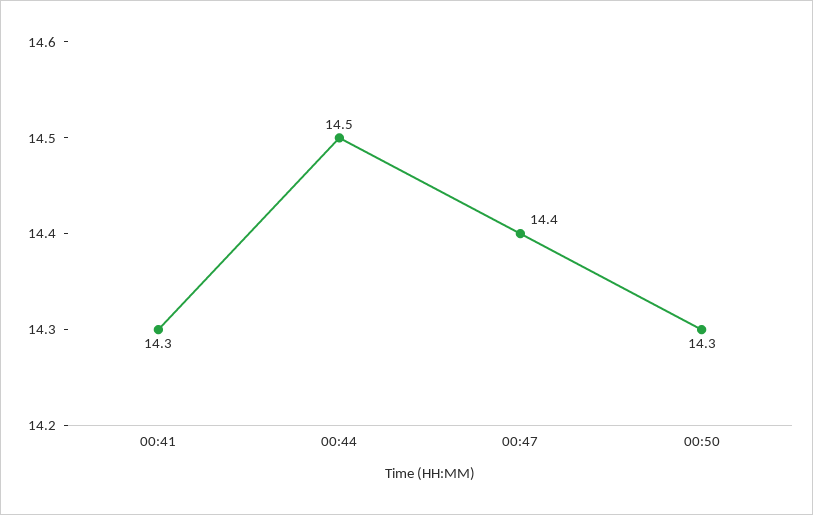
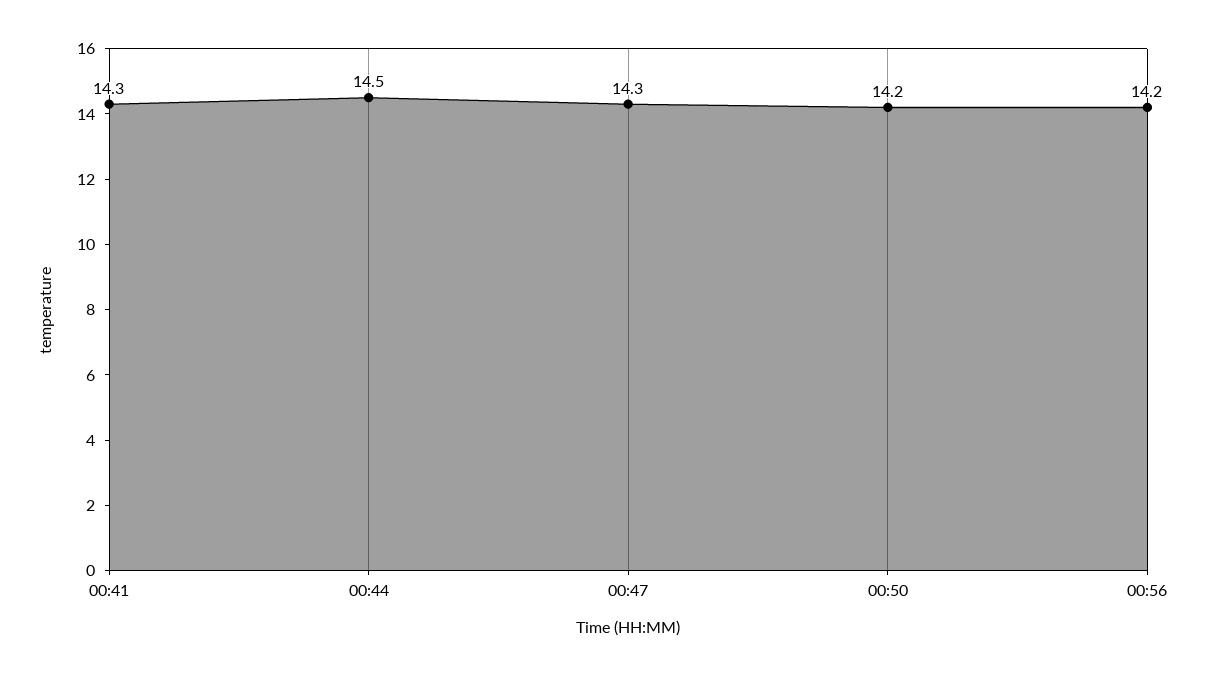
00:47: 14.4 -> 14.3
00:50: 14.3 -> 14.2
00:56: none -> 14.2

